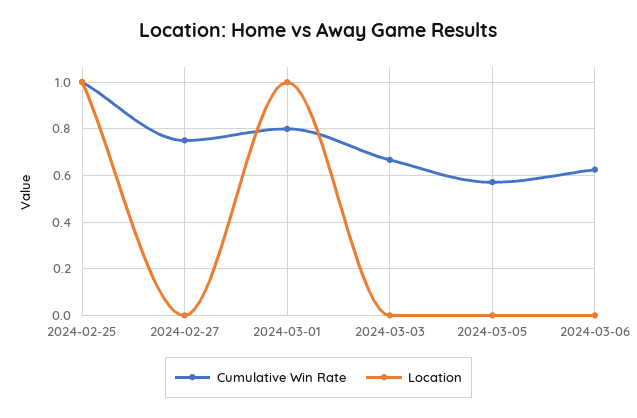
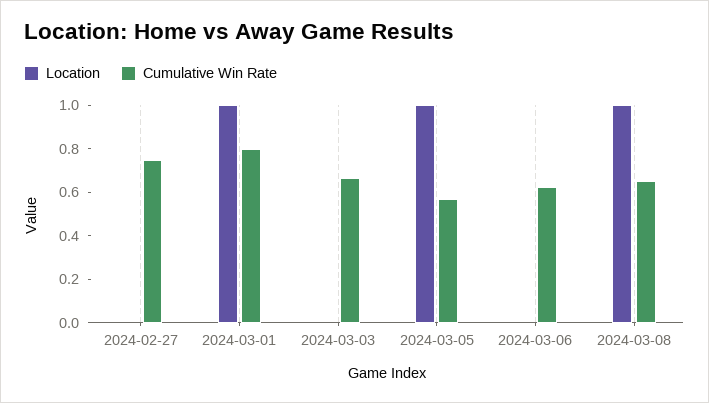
Cumulative Win Rate, 2024-02-25: 1 -> none
Location, 2024-02-25: 1 -> none
Location, 2024-03-05: 0 -> 1
Location, 2024-03-08: none -> 1
Cumulative Win Rate, 2024-03-08: none -> 0.65

